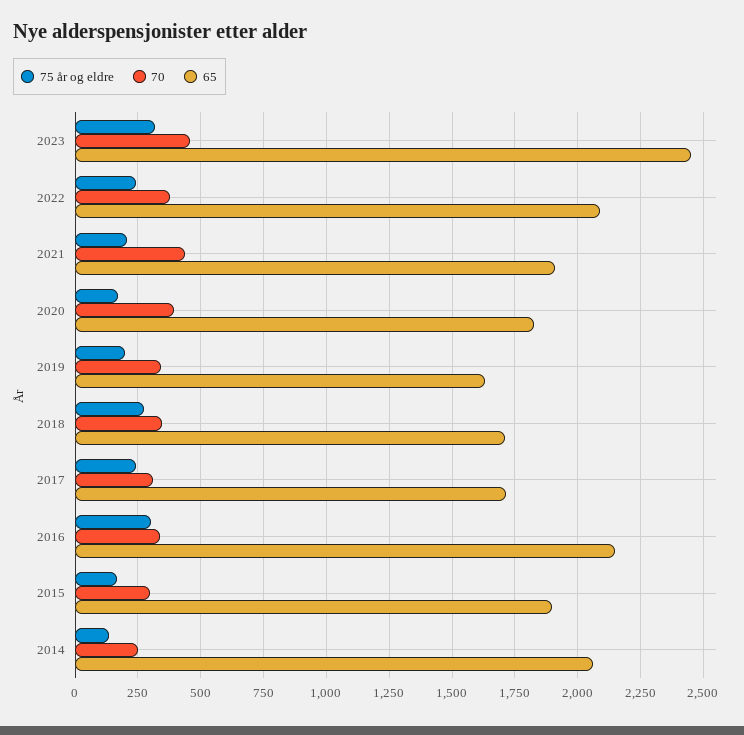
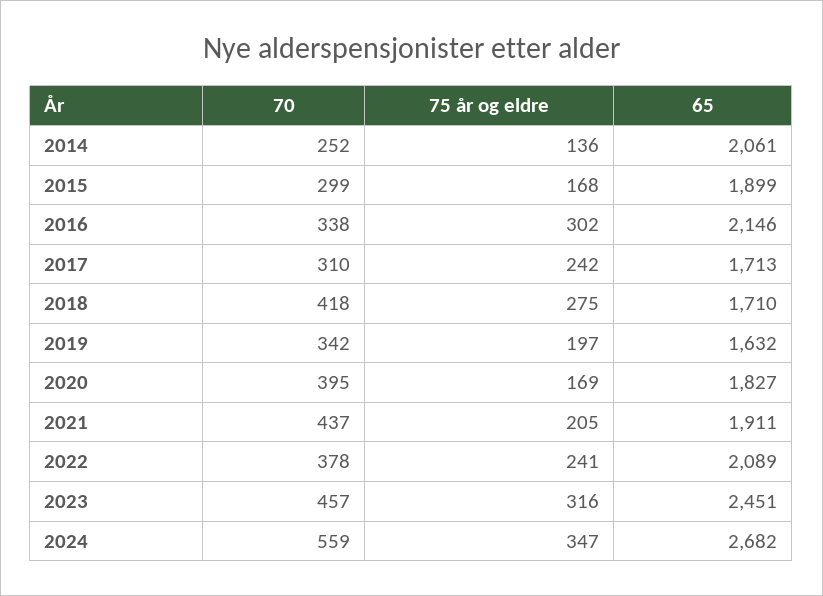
70, 2018: 350 -> 418
70, 2024: none -> 559
75 år og eldre, 2024: none -> 347
65, 2024: none -> 2682

